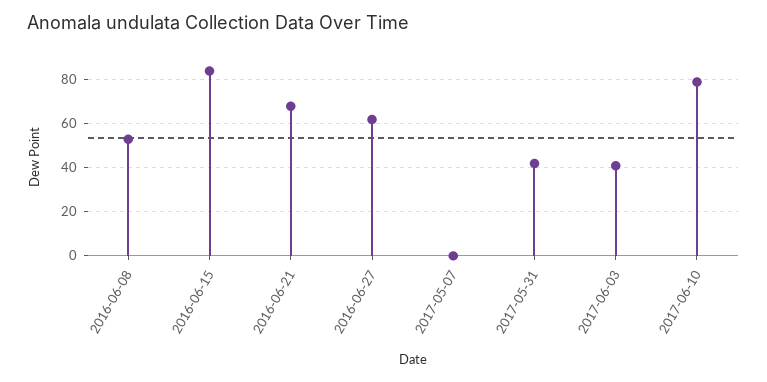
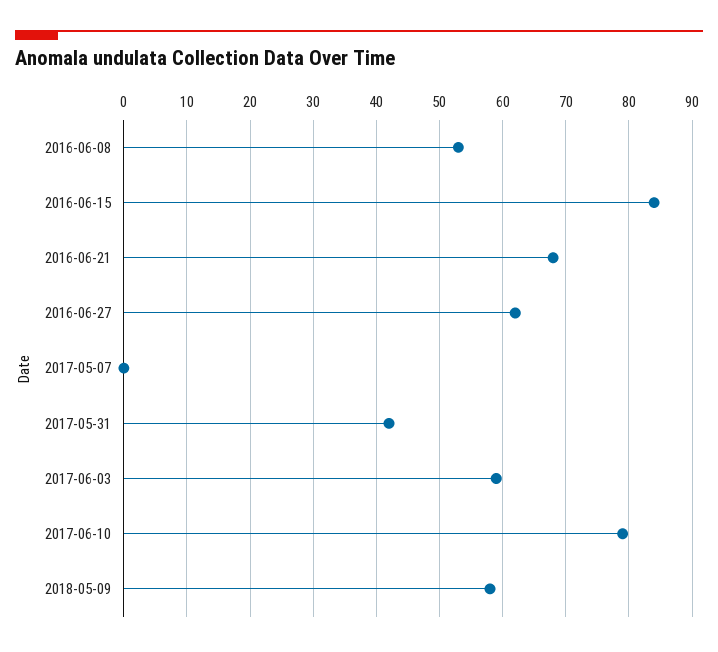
2017-06-03: 40 -> 59
2018-05-09: none -> 58

